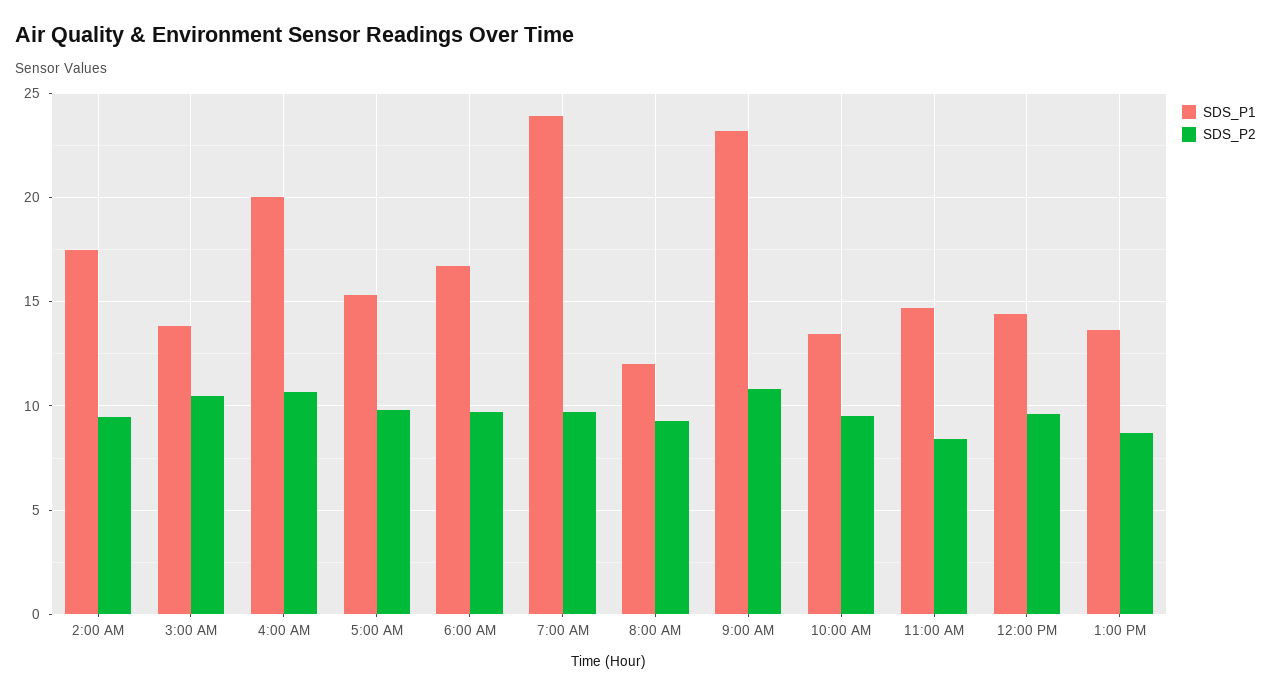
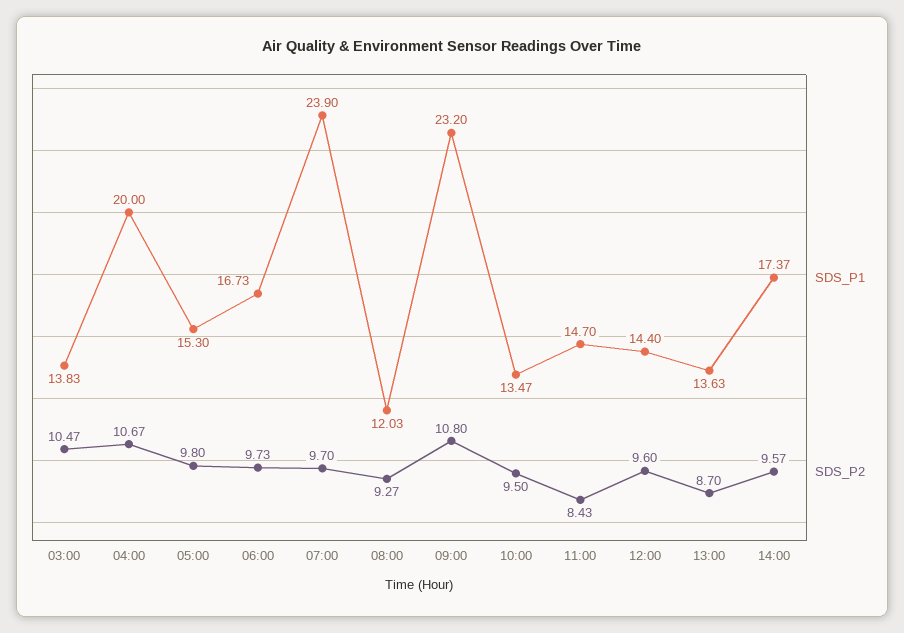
SDS_P1, 2:00 AM: 17.5 -> none
SDS_P2, 2:00 AM: 9.5 -> none
SDS_P1, 14:00: none -> 17.37
SDS_P2, 14:00: none -> 9.57

